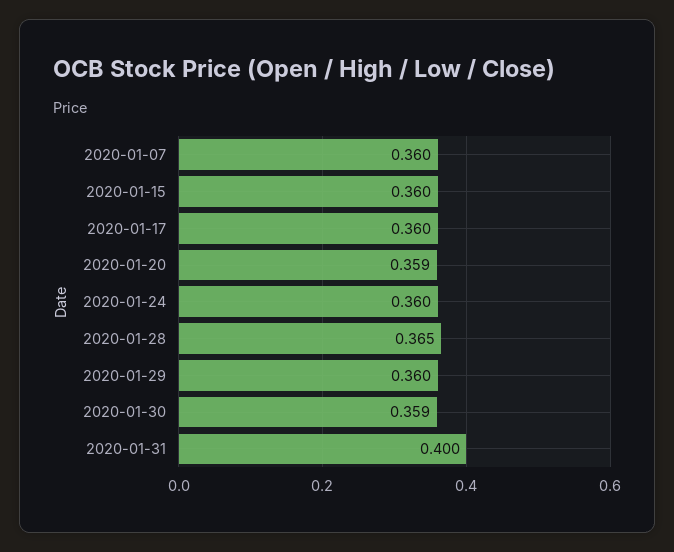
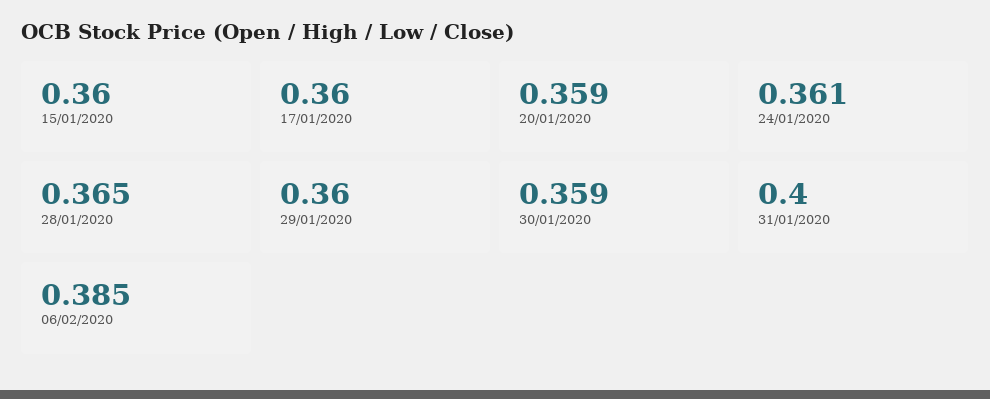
2020-01-07: 0.36 -> none
2020-01-24: 0.36 -> 0.361
06/02/2020: none -> 0.385

